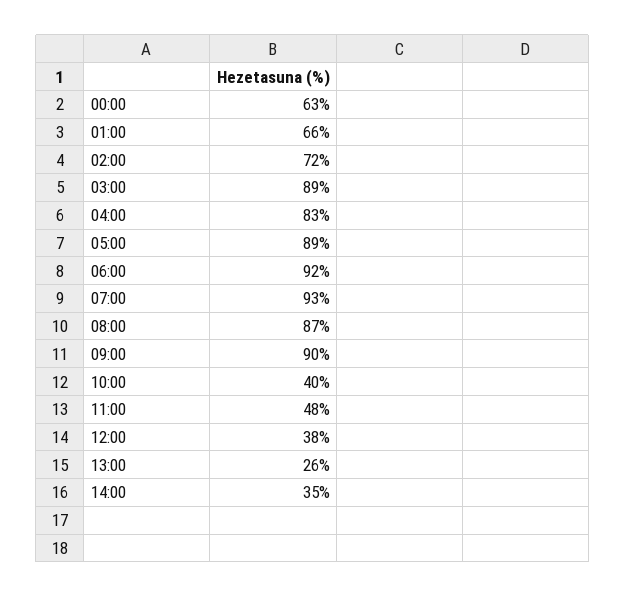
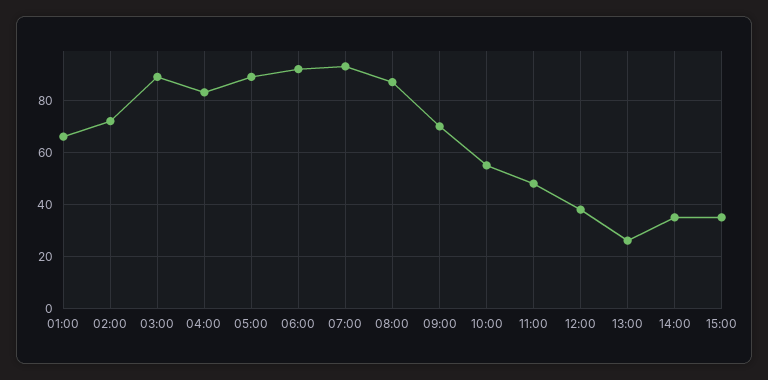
00:00: 63 -> none
09:00: 90 -> 70
10:00: 40 -> 55
15:00: none -> 35

